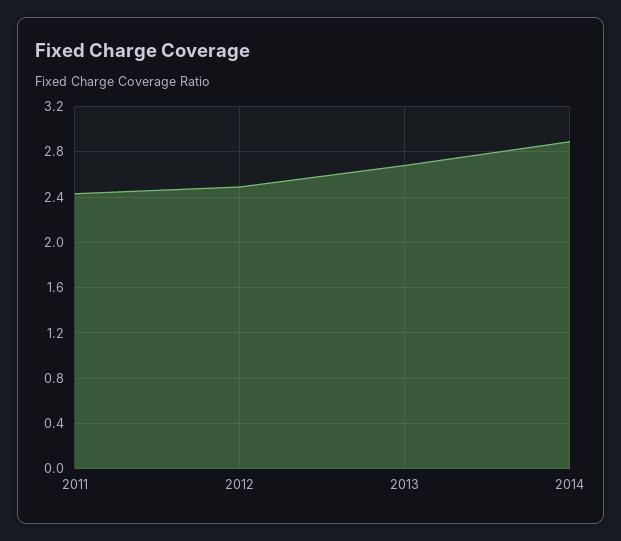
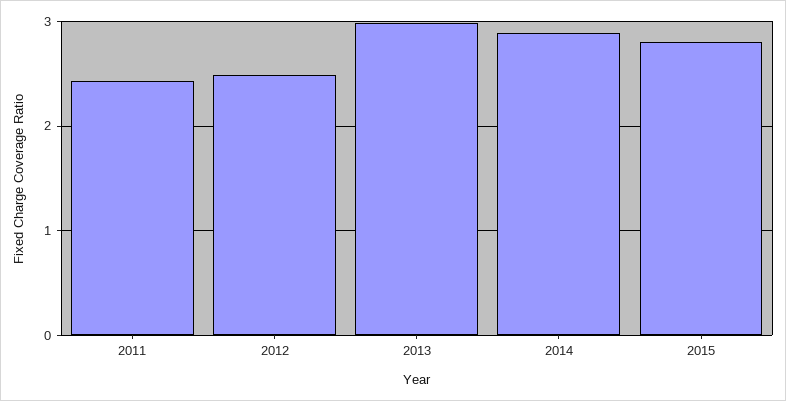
2013: 2.7 -> 3
2015: none -> 2.8

